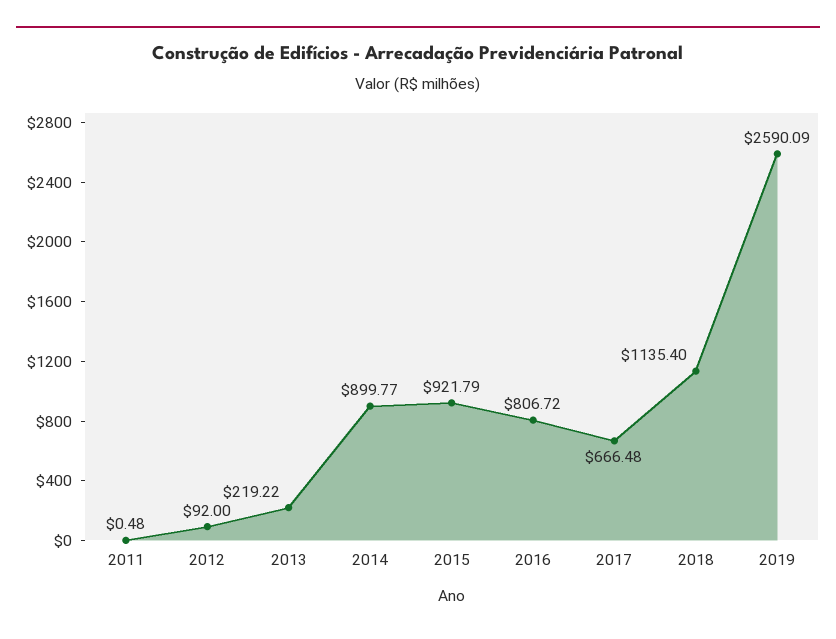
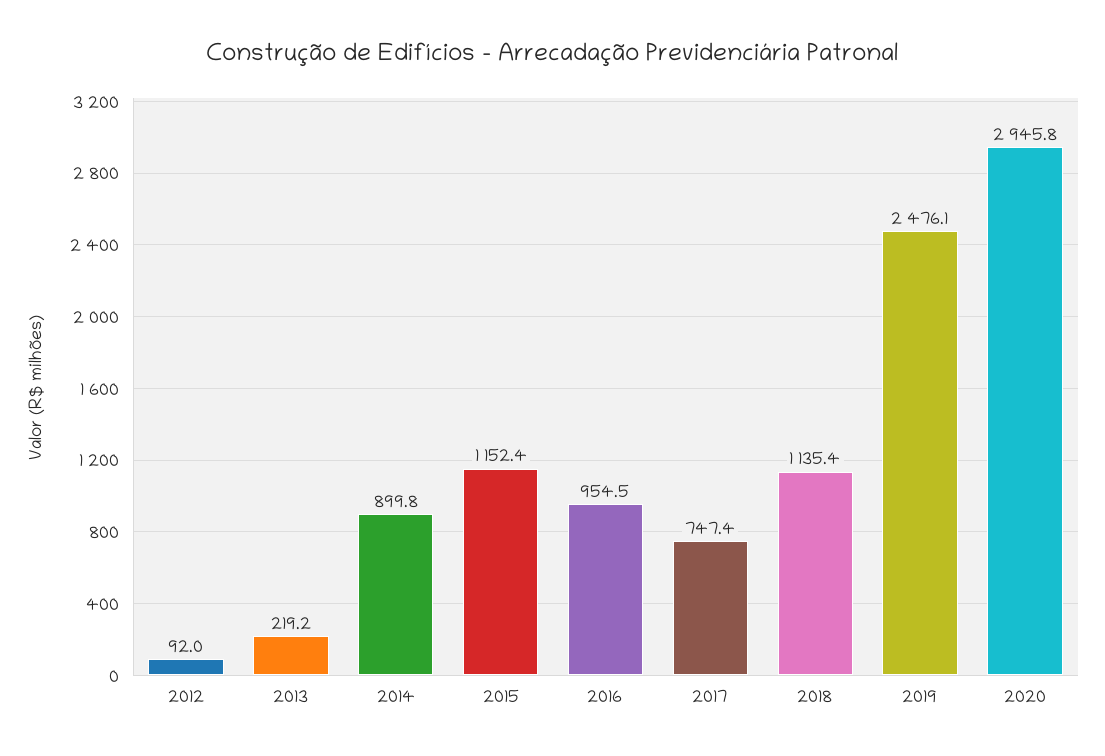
2011: 0.48 -> none
2015: 921.79 -> 1152.4
2016: 806.72 -> 954.5
2017: 666.48 -> 747.4
2019: 2590.09 -> 2476.1
2020: none -> 2945.8

